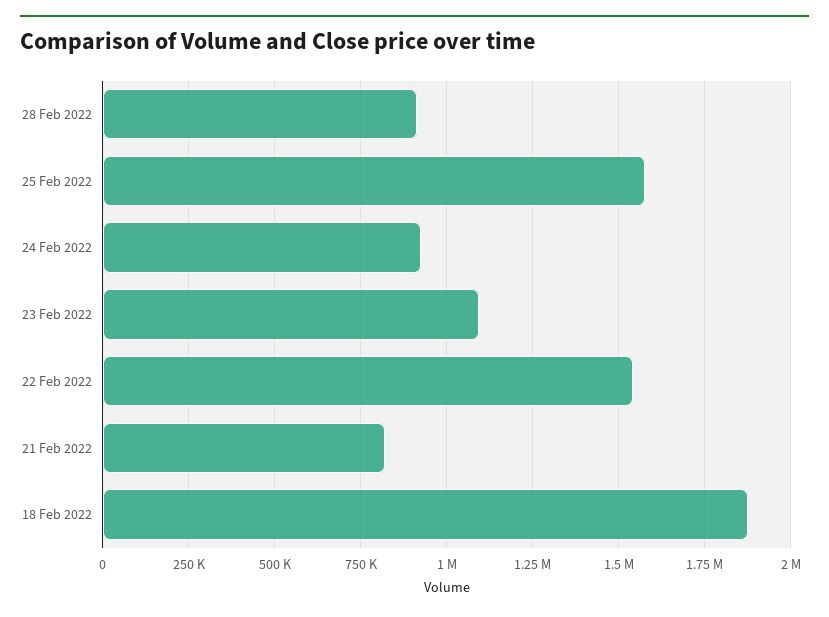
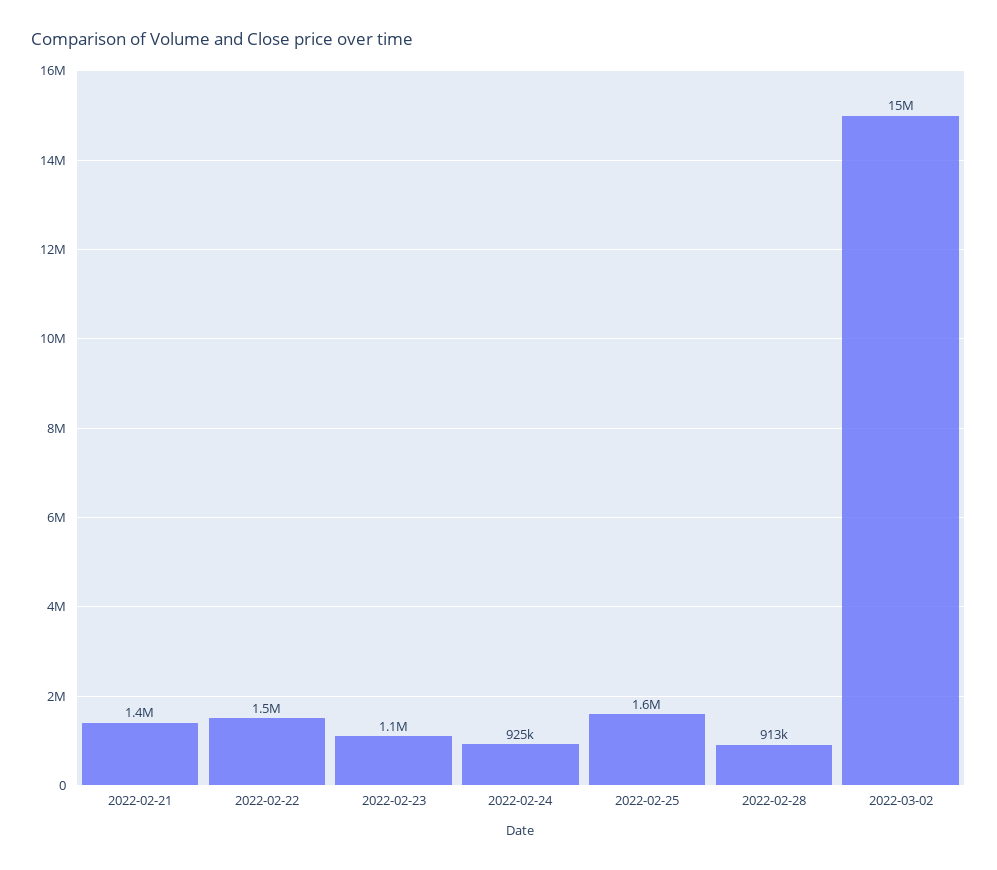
21 Feb 2022: 825000 -> 1400000
18 Feb 2022: 1875000 -> none
2022-03-02: none -> 15000000

